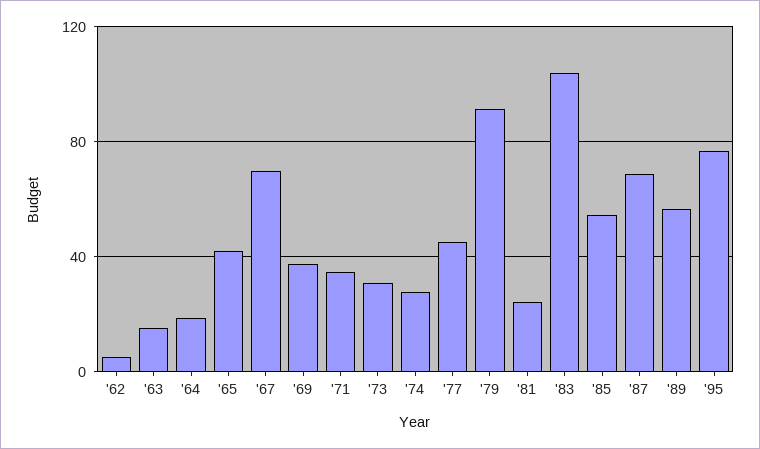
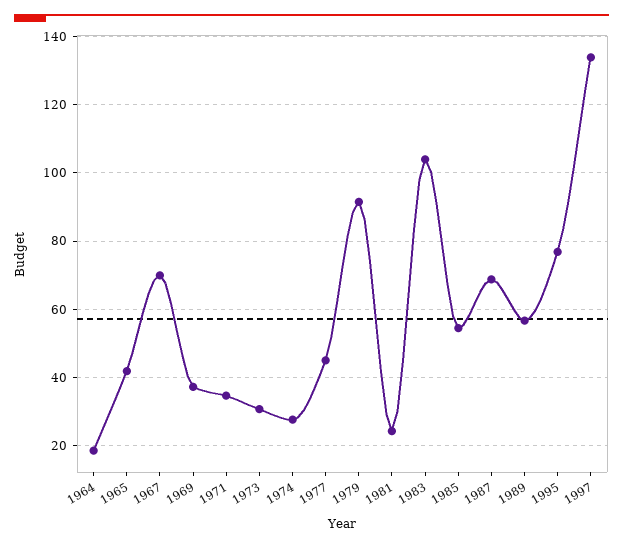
'62: 5 -> none
'63: 15 -> none
1997: none -> 134

